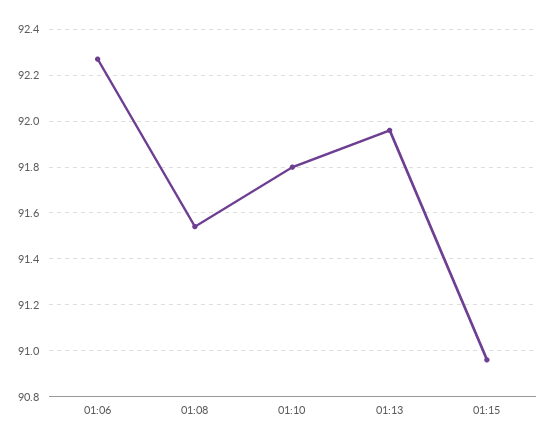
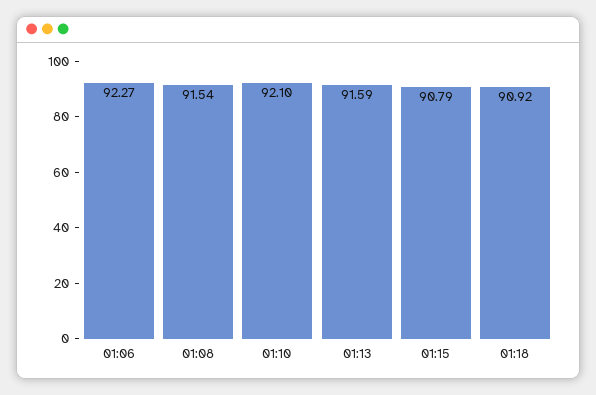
01:10: 91.8 -> 92.1
01:13: 91.95 -> 91.59
01:15: 90.95 -> 90.79
01:18: none -> 90.92

